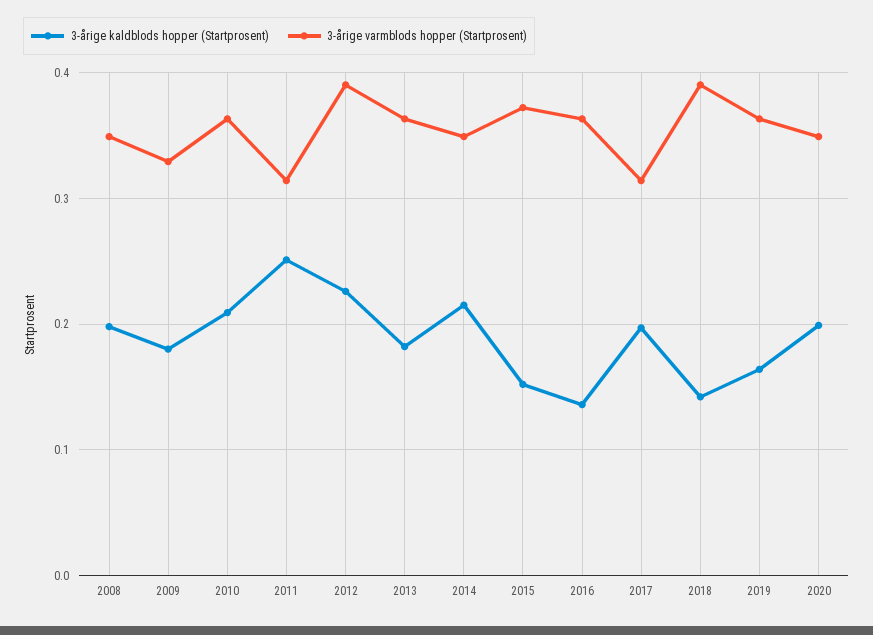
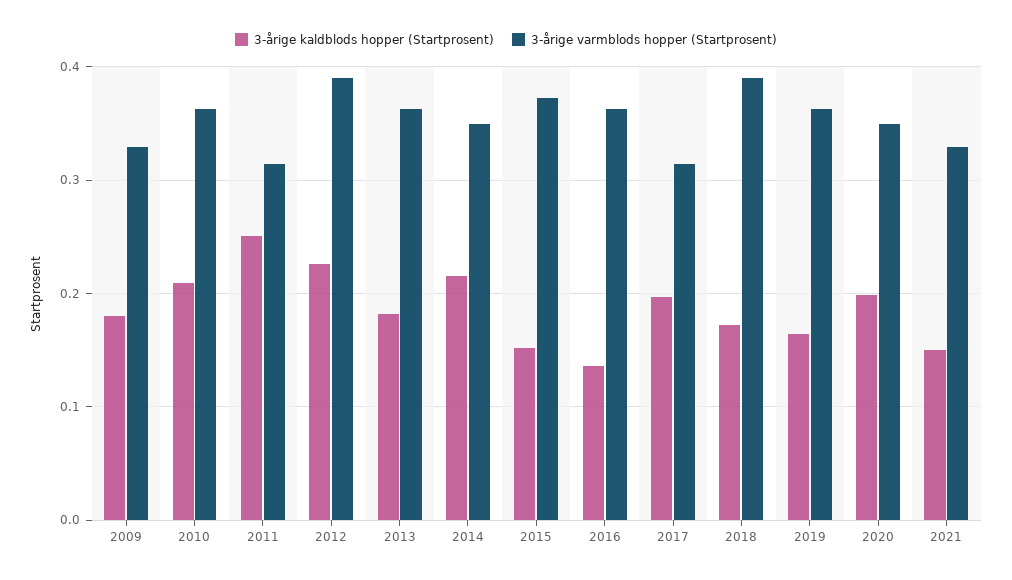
3-årige kaldblods hopper (Startprosent), 2008: 0.2 -> none
3-årige varmblods hopper (Startprosent), 2008: 0.35 -> none
3-årige kaldblods hopper (Startprosent), 2018: 0.14 -> 0.17
3-årige kaldblods hopper (Startprosent), 2021: none -> 0.15
3-årige varmblods hopper (Startprosent), 2021: none -> 0.33

